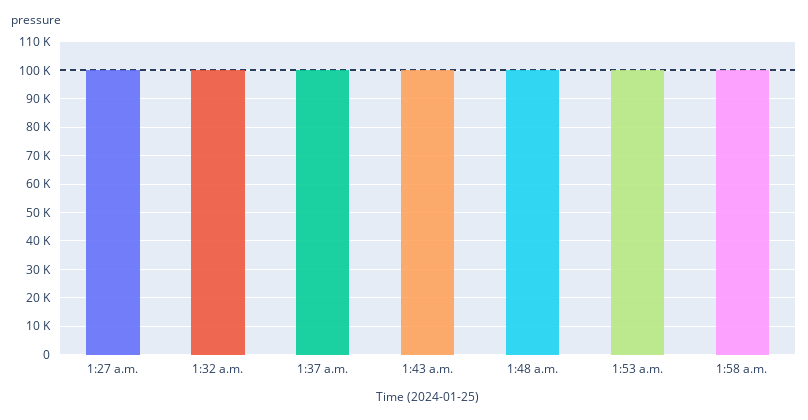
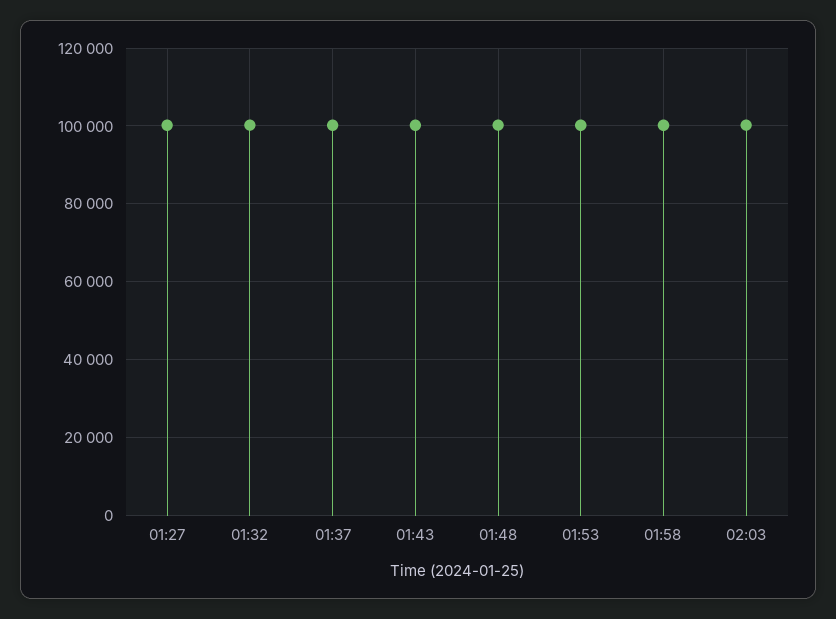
02:03: none -> 100000

